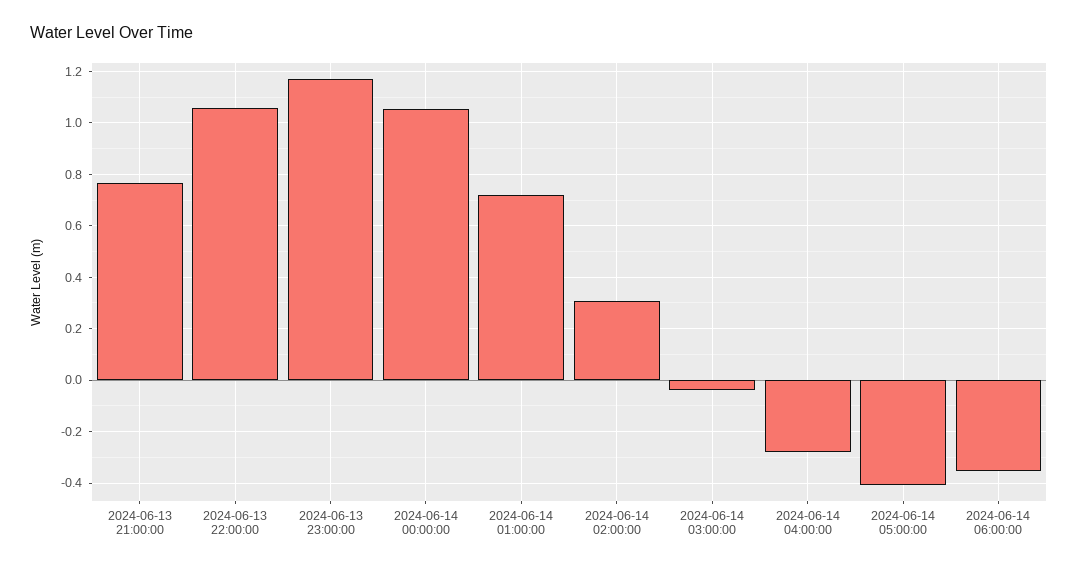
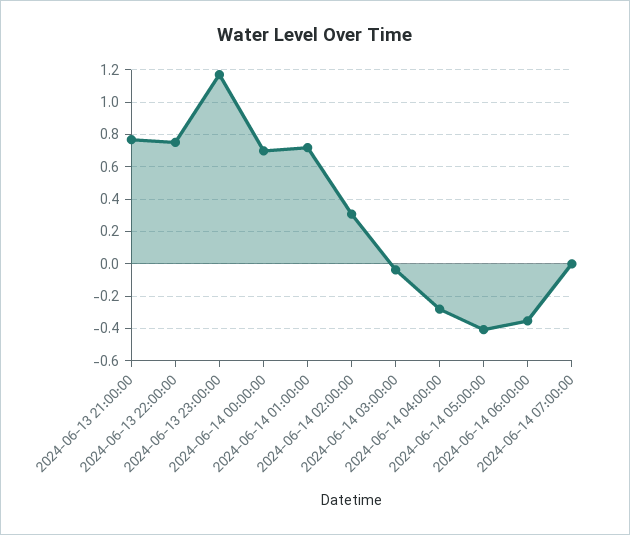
2024-06-13 22:00:00: 1.05 -> 0.75
2024-06-14 00:00:00: 1.05 -> 0.7
2024-06-14 07:00:00: none -> 0

